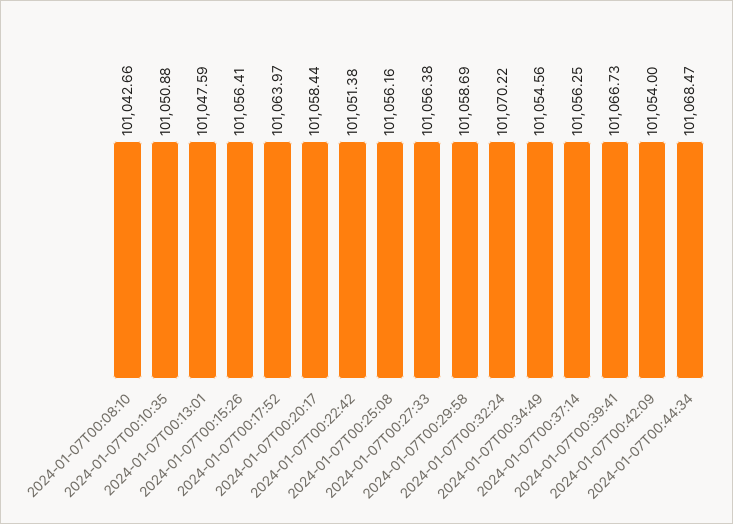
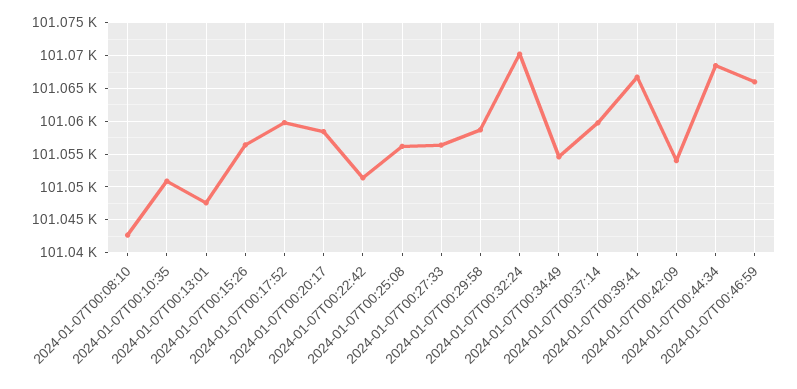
2024-01-07T00:17:52: 101063.97 -> 101060
2024-01-07T00:37:14: 101056.25 -> 101060
2024-01-07T00:46:59: none -> 101066

